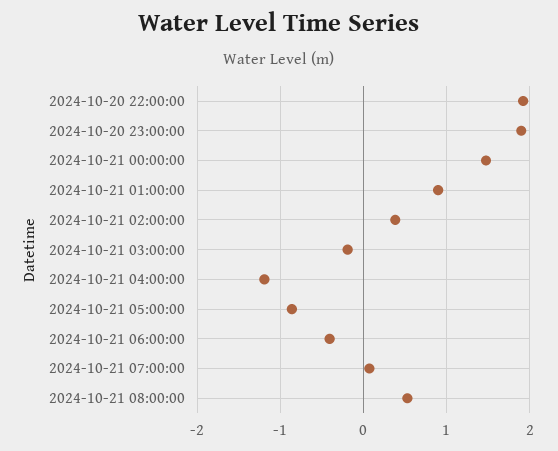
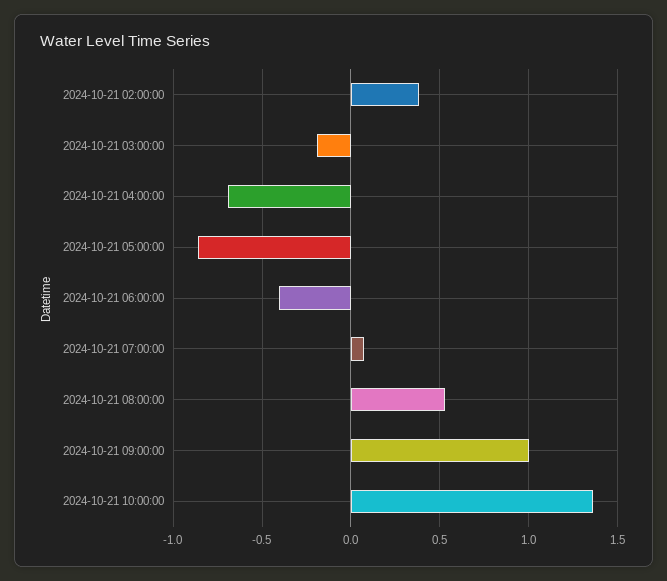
2024-10-20 22:00:00: 1.9 -> none
2024-10-20 23:00:00: 1.9 -> none
2024-10-21 00:00:00: 1.5 -> none
2024-10-21 01:00:00: 0.9 -> none
2024-10-21 04:00:00: -1.2 -> -0.7
2024-10-21 09:00:00: none -> 1
2024-10-21 10:00:00: none -> 1.35

